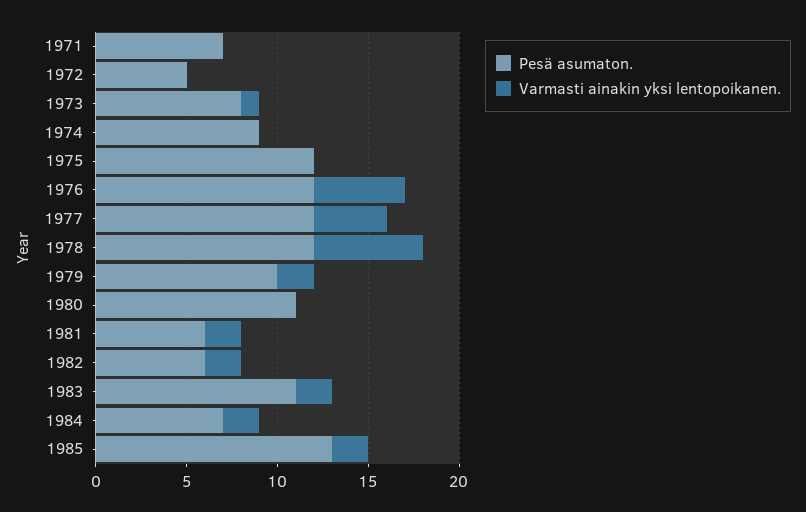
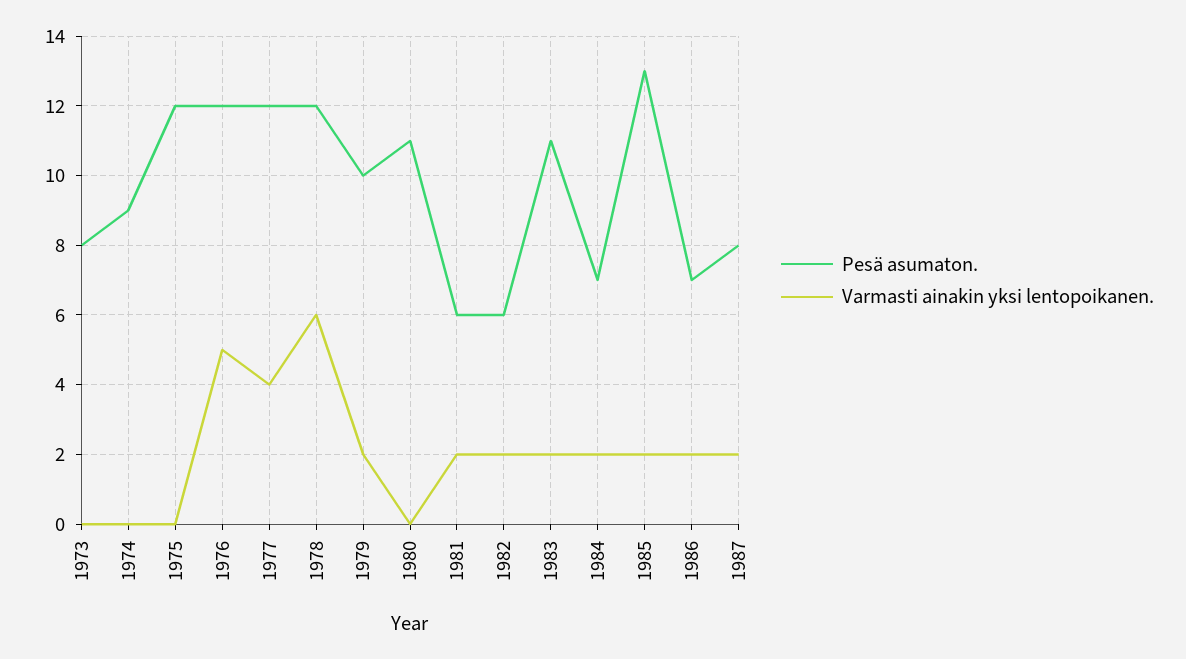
Pesä asumaton., 1971: 7 -> none
Varmasti ainakin yksi lentopoikanen., 1971: 0 -> none
Pesä asumaton., 1972: 5 -> none
Varmasti ainakin yksi lentopoikanen., 1972: 0 -> none
Varmasti ainakin yksi lentopoikanen., 1973: 1 -> 0
Pesä asumaton., 1986: none -> 7
Varmasti ainakin yksi lentopoikanen., 1986: none -> 2
Pesä asumaton., 1987: none -> 8
Varmasti ainakin yksi lentopoikanen., 1987: none -> 2

